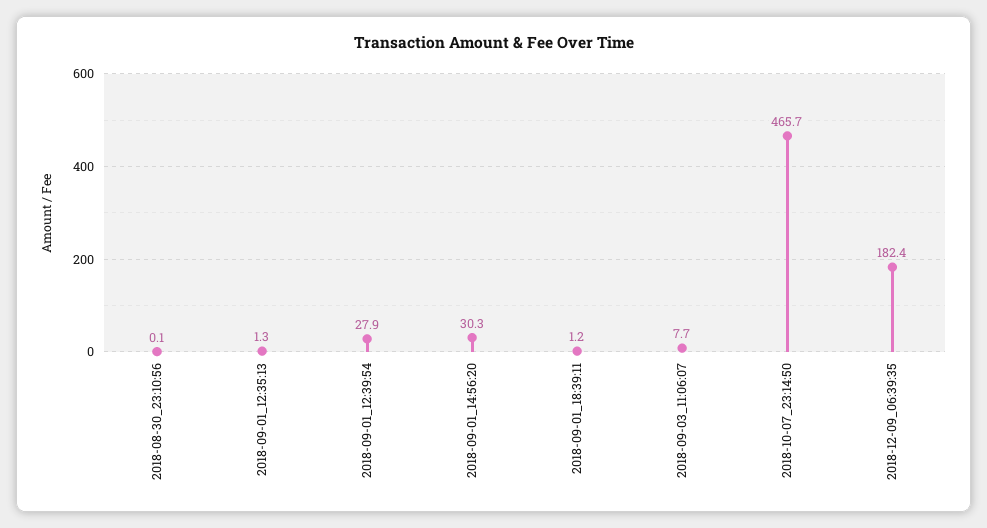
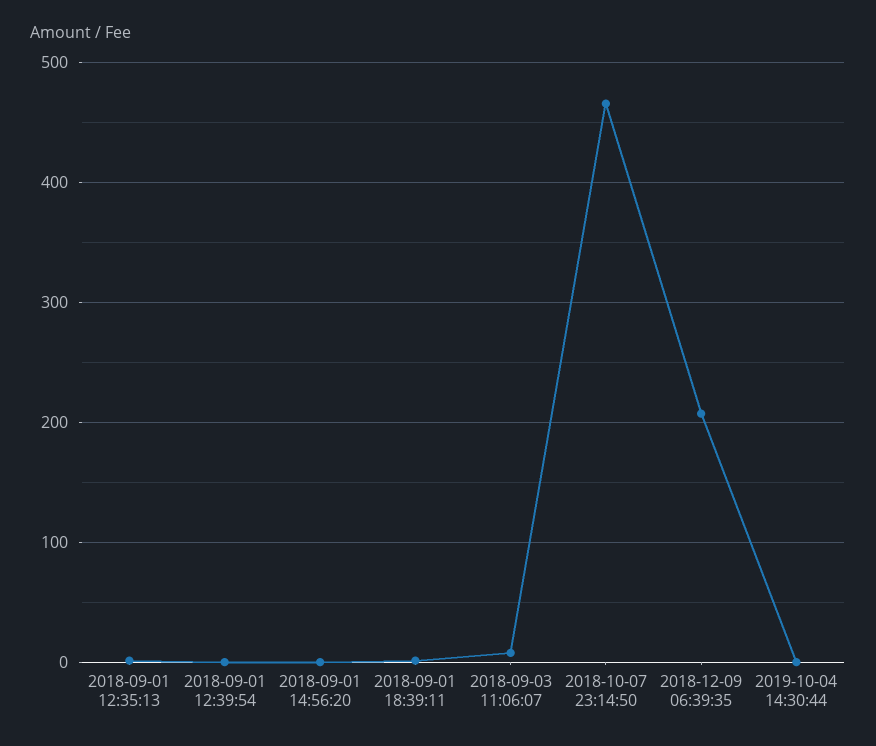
2018-08-30_23:10:56: 0.1 -> none
2018-09-01_12:39:54: 27.9 -> 0
2018-09-01_14:56:20: 30.3 -> 0
2018-12-09_06:39:35: 182.4 -> 210
2019-10-04 14:30:44: none -> 0

